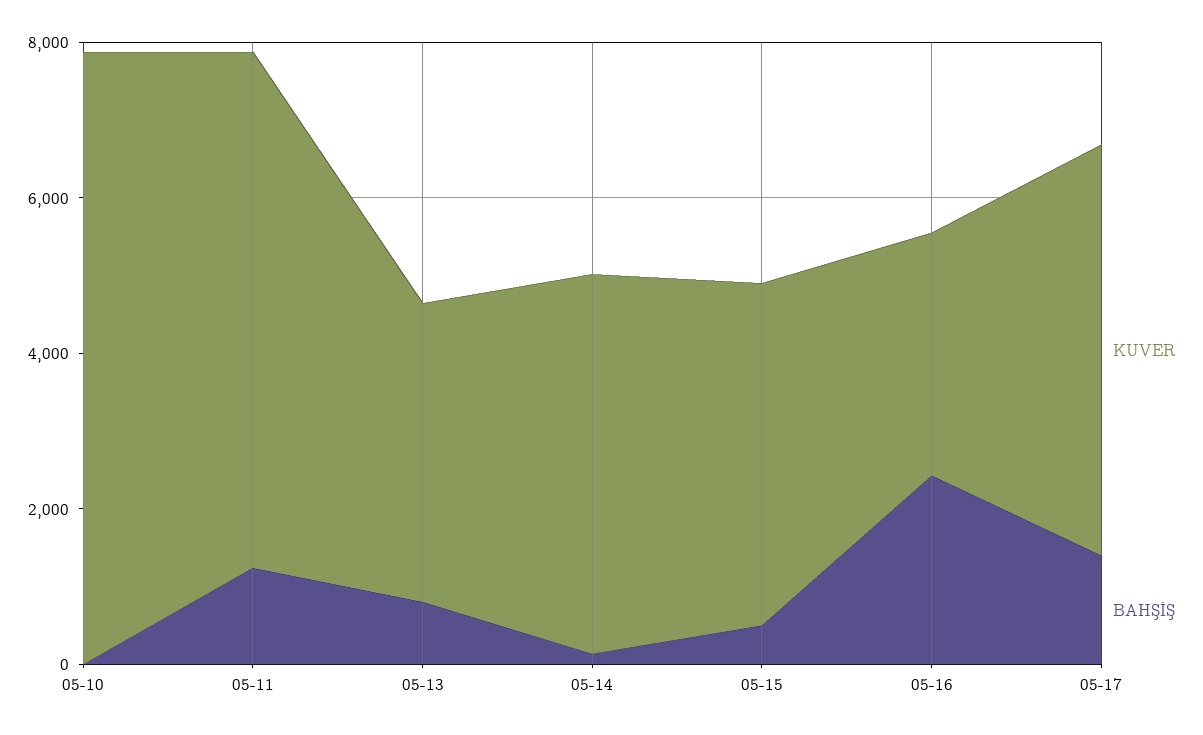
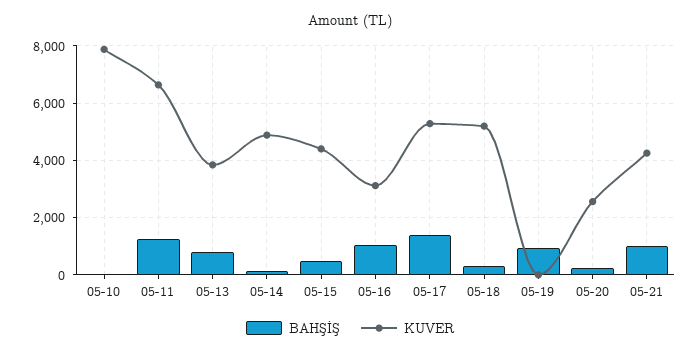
BAHŞİŞ, 05-16: 2500 -> 1000
BAHŞİŞ, 05-18: none -> 250
KUVER, 05-18: none -> 5250
BAHŞİŞ, 05-19: none -> 1000
KUVER, 05-19: none -> 0
BAHŞİŞ, 05-20: none -> 250
KUVER, 05-20: none -> 2500
BAHŞİŞ, 05-21: none -> 1000
KUVER, 05-21: none -> 4250

